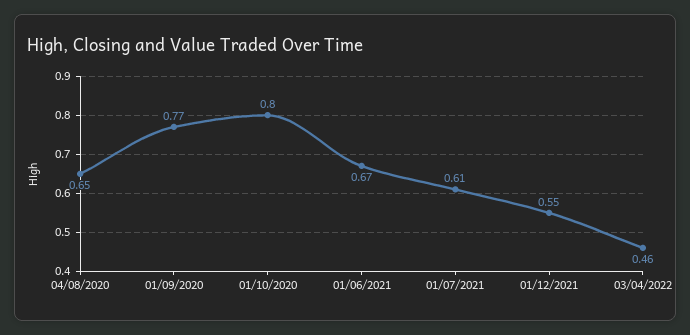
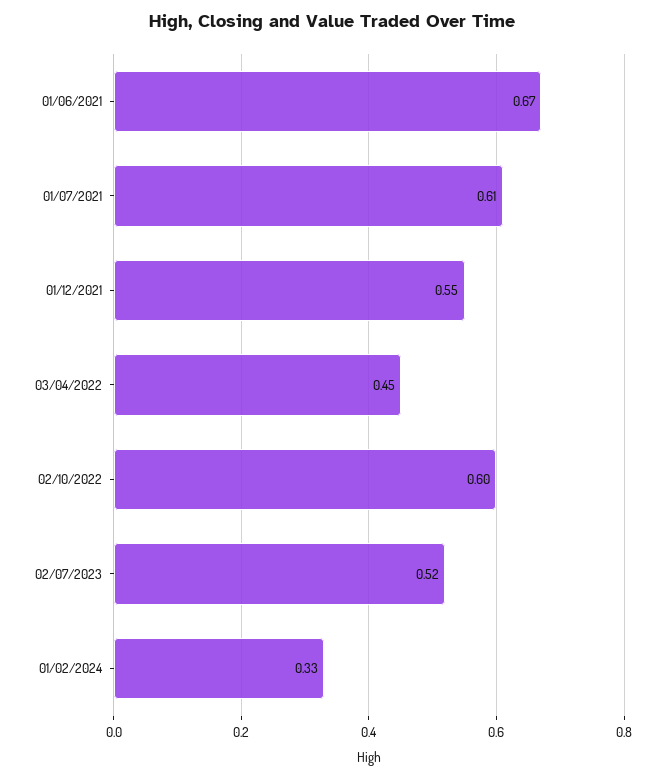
04/08/2020: 0.65 -> none
01/09/2020: 0.77 -> none
01/10/2020: 0.8 -> none
03/04/2022: 0.46 -> 0.45
02/10/2022: none -> 0.6
02/07/2023: none -> 0.52
01/02/2024: none -> 0.33

